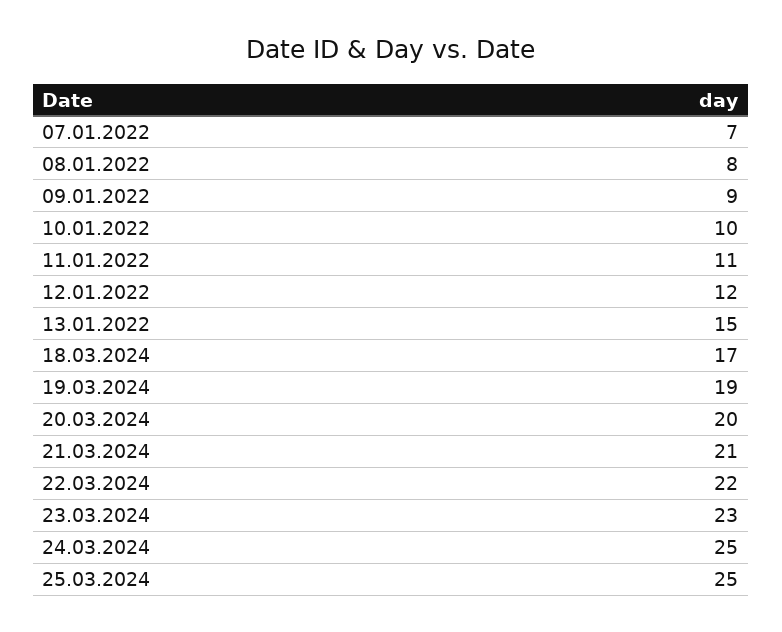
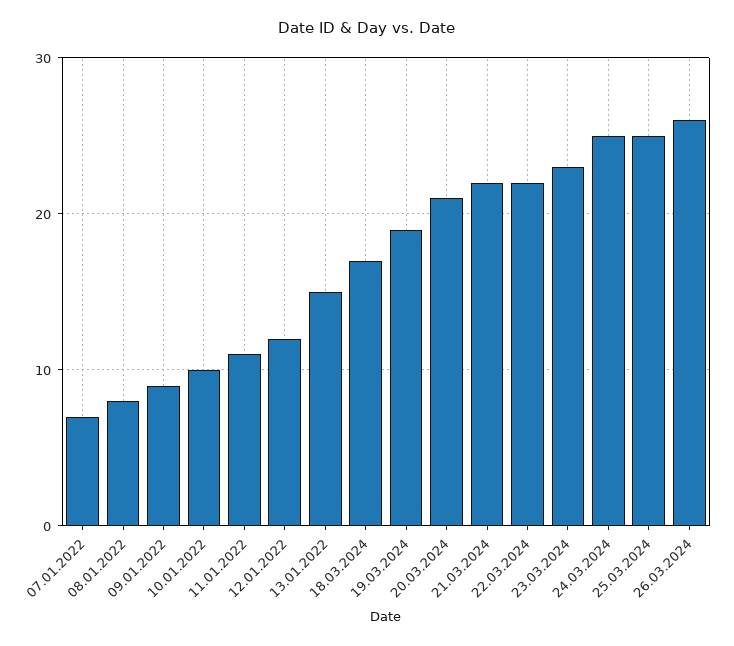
20.03.2024: 20 -> 21
21.03.2024: 21 -> 22
26.03.2024: none -> 26

